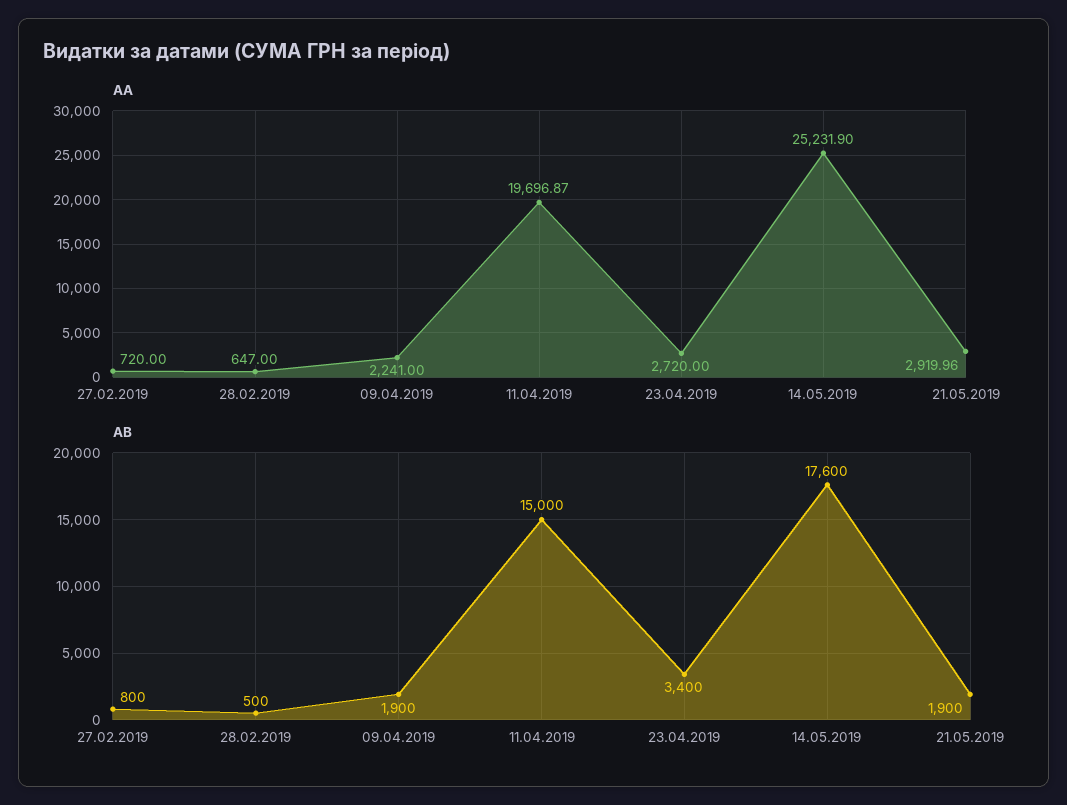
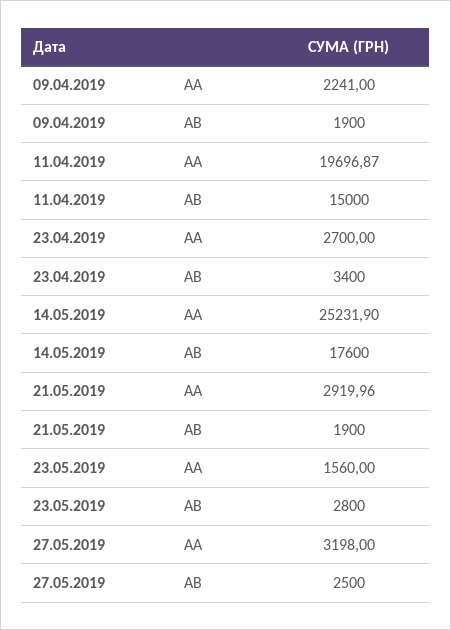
AA, 27.02.2019: 720 -> none
AA, 28.02.2019: 647 -> none
AA, 23.04.2019: 2720 -> 2700
AB, 27.02.2019: 800 -> none
AB, 28.02.2019: 500 -> none
AA, 23.05.2019: none -> 1560
AB, 23.05.2019: none -> 2800
AA, 27.05.2019: none -> 3198
AB, 27.05.2019: none -> 2500

